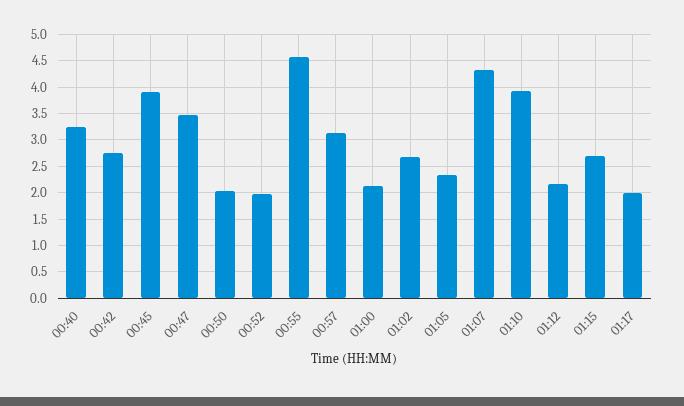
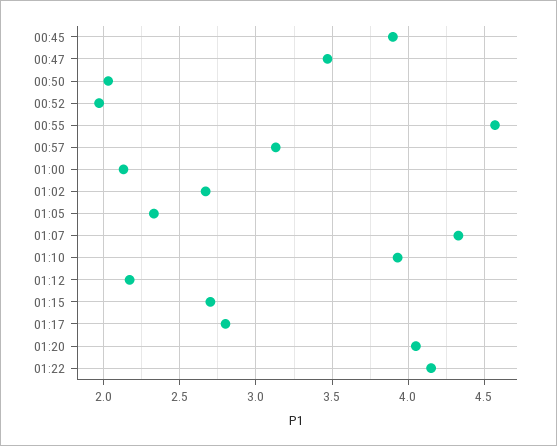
00:40: 3.25 -> none
00:42: 2.75 -> none
01:17: 2 -> 2.8
01:20: none -> 4.05
01:22: none -> 4.15

